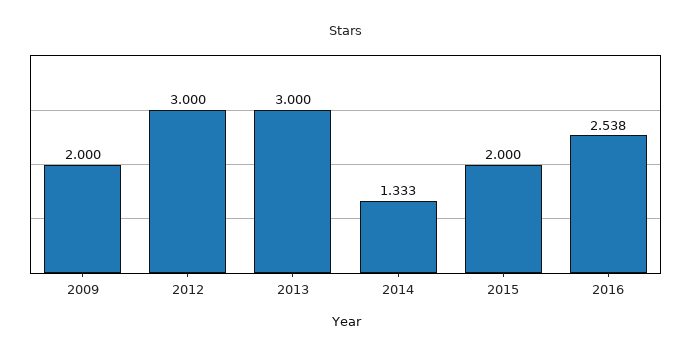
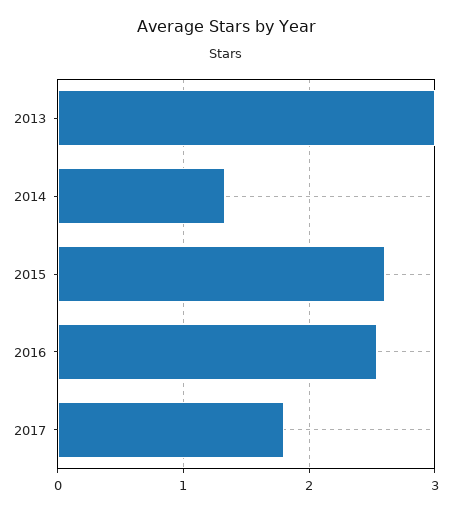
2009: 2 -> none
2012: 3 -> none
2015: 2 -> 2.6
2017: none -> 1.8

